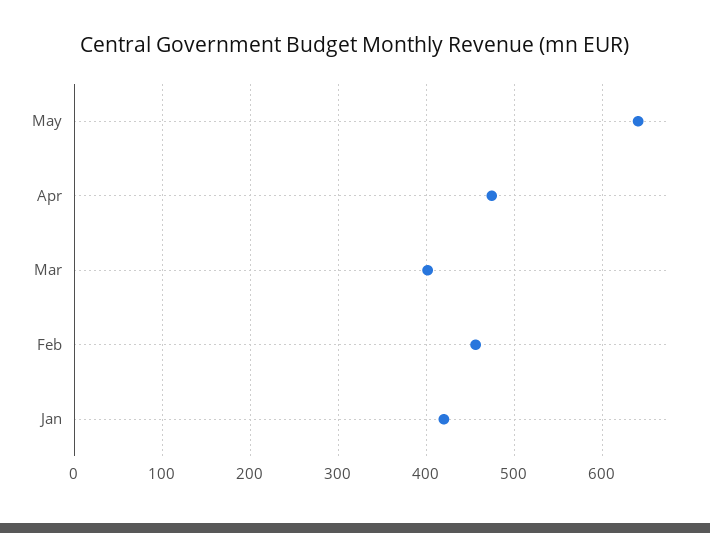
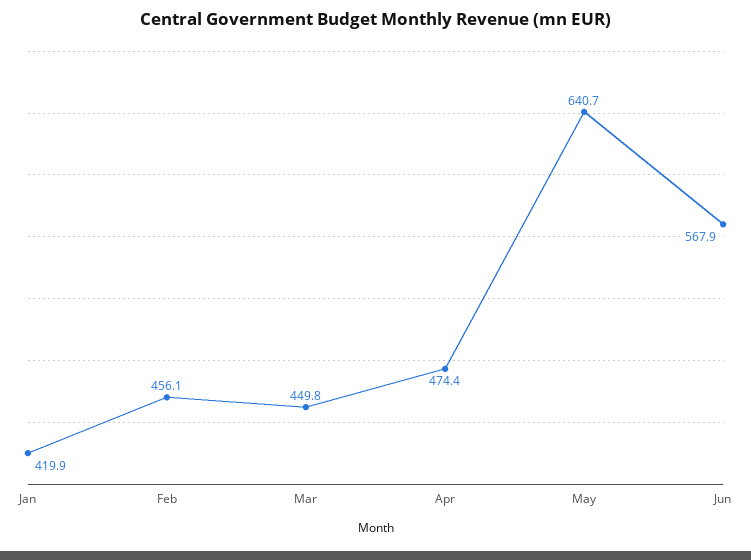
Mar: 400 -> 449.8
Jun: none -> 567.9

